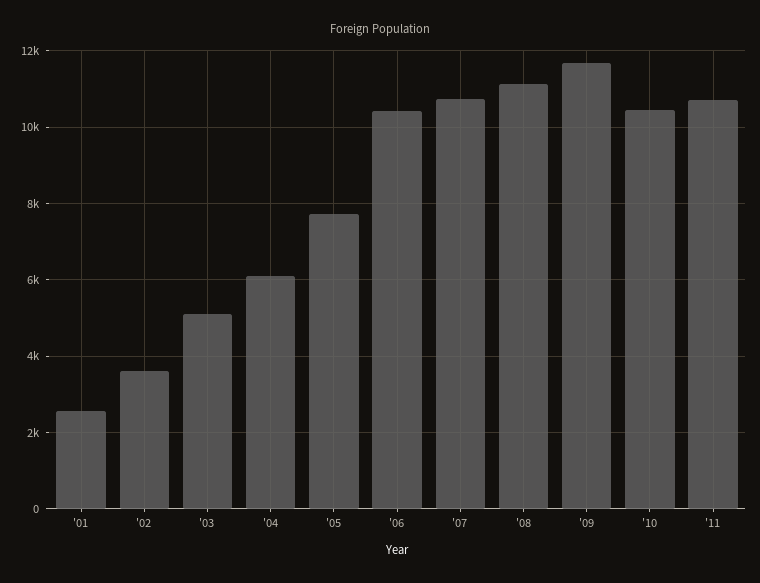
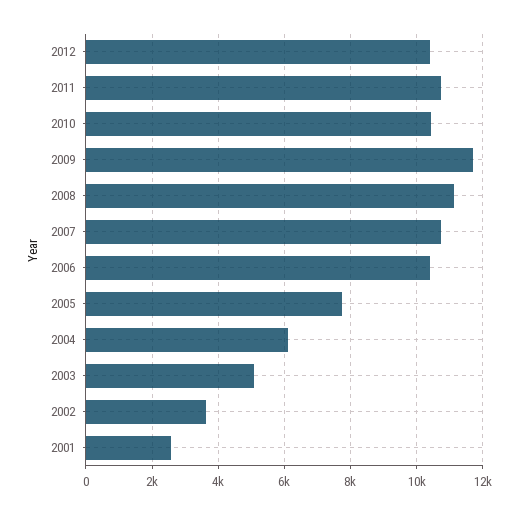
2012: none -> 10400

